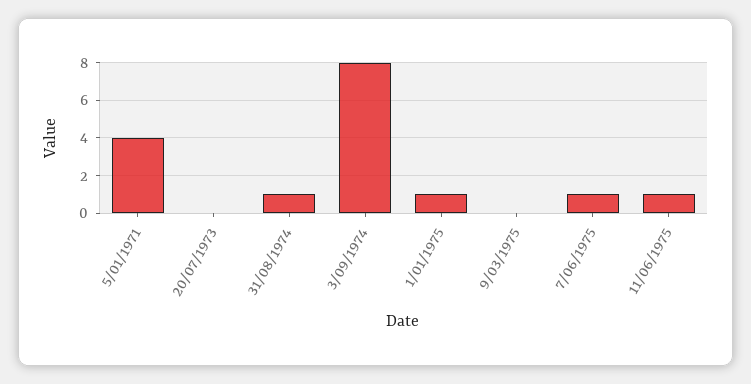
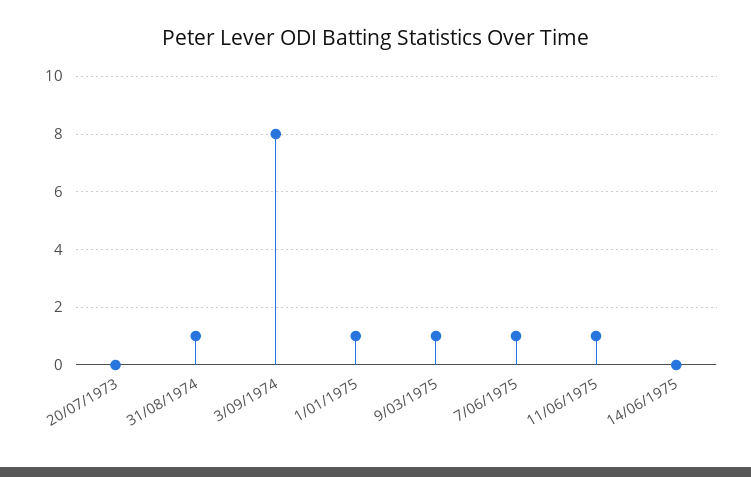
5/01/1971: 4 -> none
9/03/1975: 0 -> 1
14/06/1975: none -> 0

